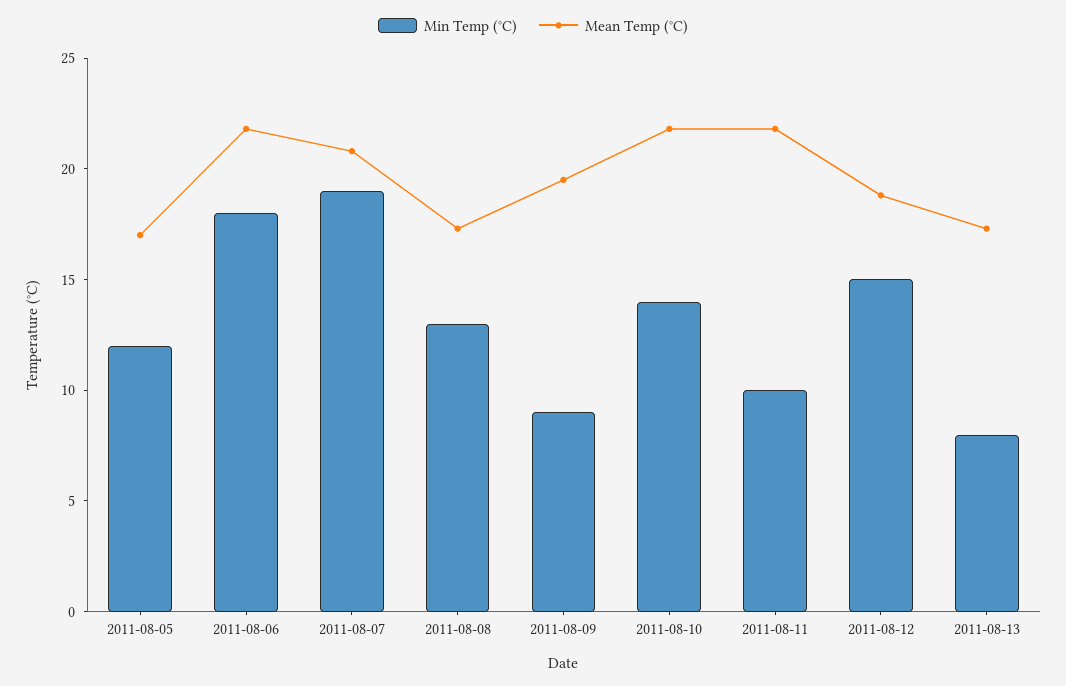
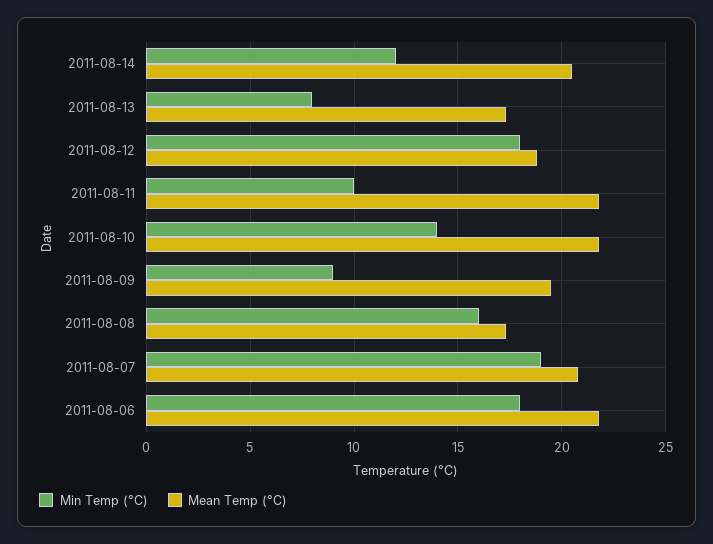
Min Temp (°C), 2011-08-05: 12 -> none
Mean Temp (°C), 2011-08-05: 17 -> none
Min Temp (°C), 2011-08-08: 13 -> 16
Min Temp (°C), 2011-08-12: 15 -> 18
Min Temp (°C), 2011-08-14: none -> 12
Mean Temp (°C), 2011-08-14: none -> 20.5

